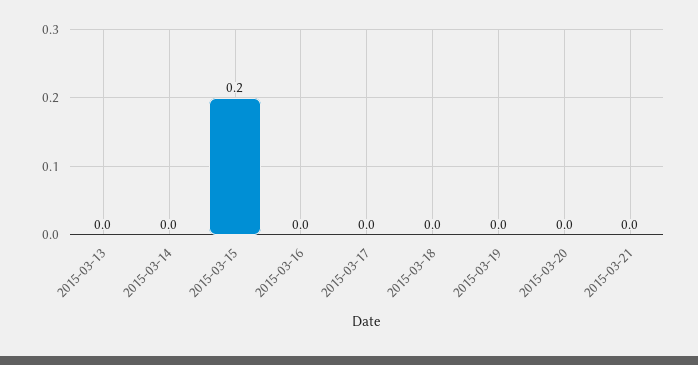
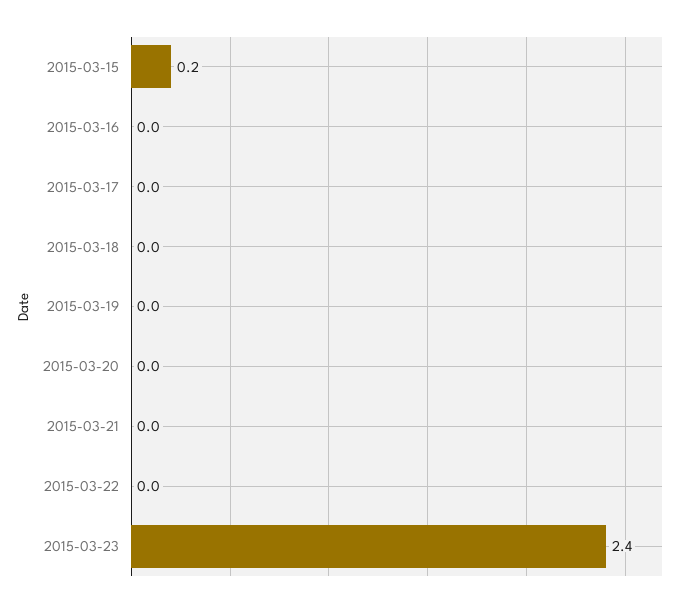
2015-03-13: 0 -> none
2015-03-14: 0 -> none
2015-03-22: none -> 0
2015-03-23: none -> 2.4

